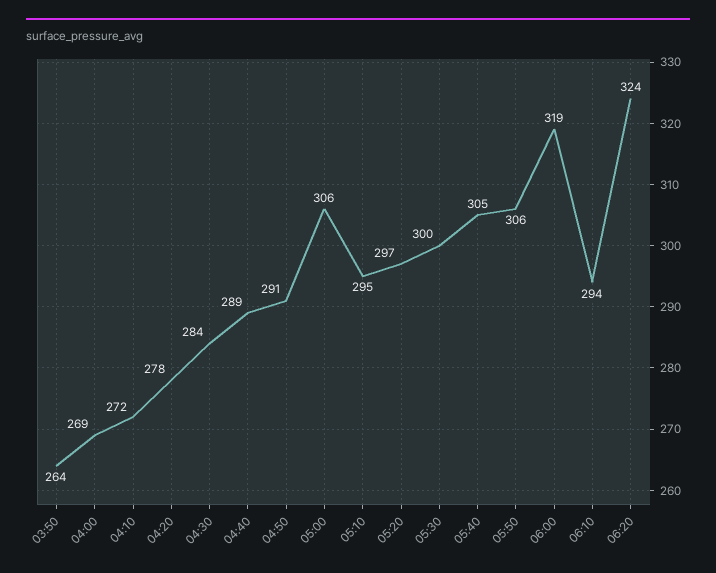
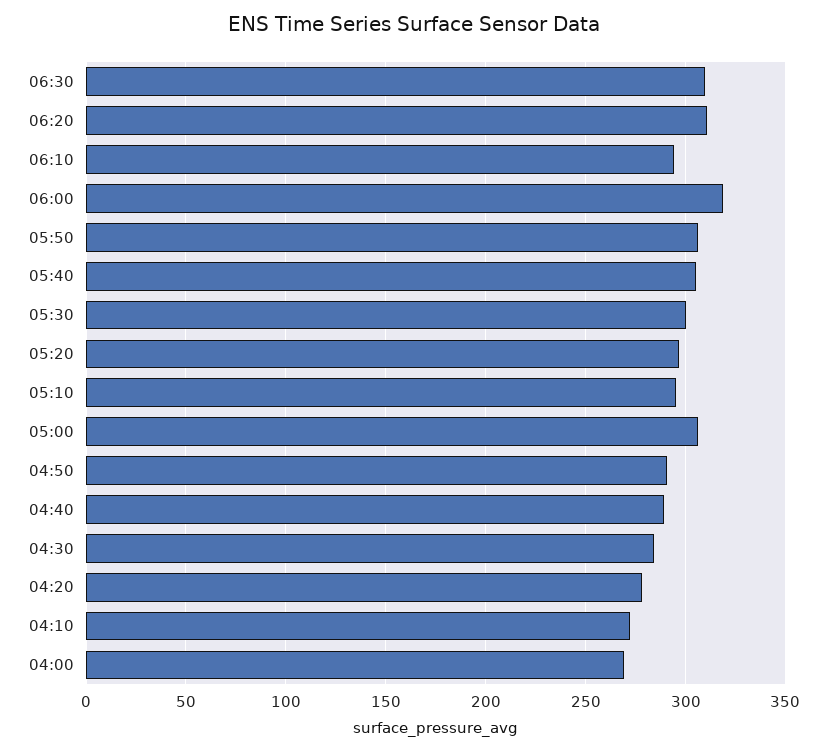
03:50: 264 -> none
06:20: 324 -> 310
06:30: none -> 310

